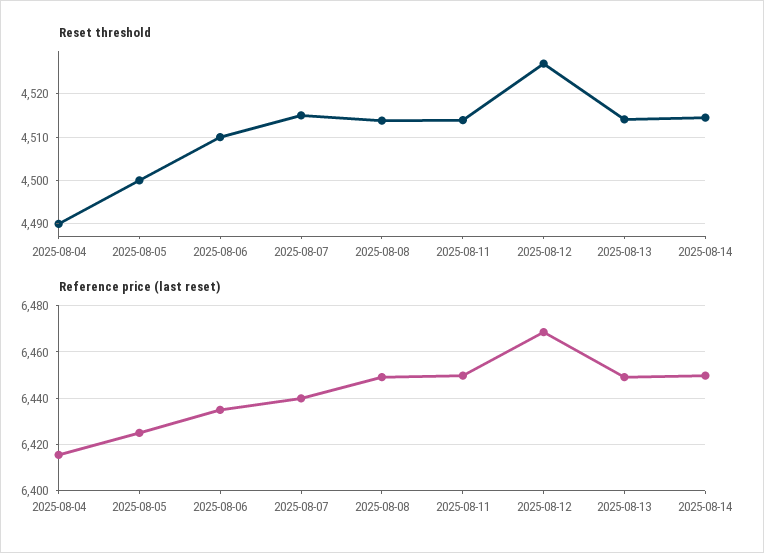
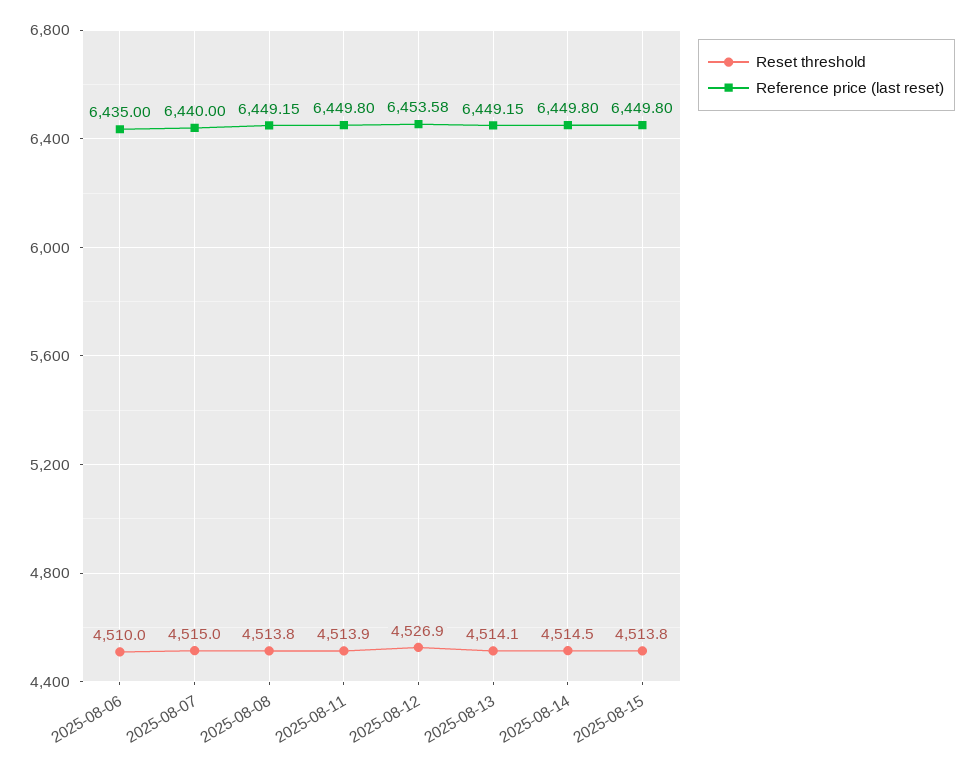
Reset threshold, 2025-08-04: 4490 -> none
Reset threshold, 2025-08-05: 4500 -> none
Reference price (last reset), 2025-08-04: 6415 -> none
Reference price (last reset), 2025-08-05: 6425 -> none
Reference price (last reset), 2025-08-12: 6470 -> 6453.58
Reset threshold, 2025-08-15: none -> 4513.8
Reference price (last reset), 2025-08-15: none -> 6449.8

